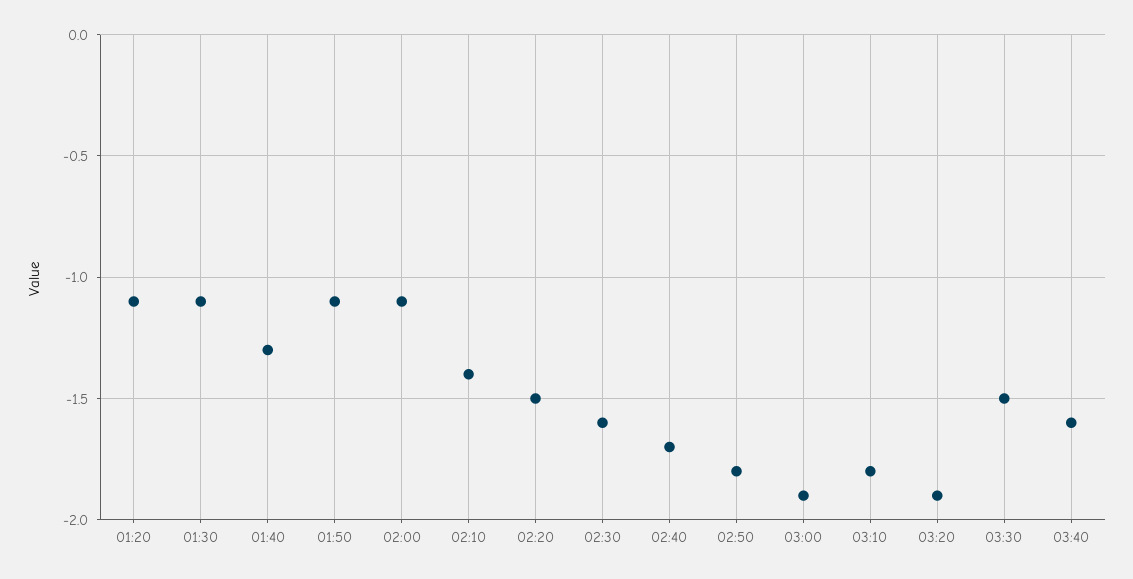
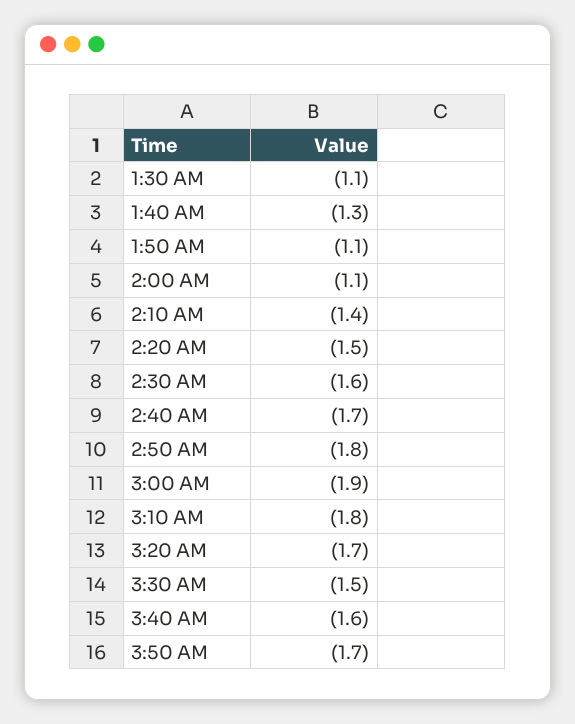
01:20: -1.1 -> none
03:20: -1.9 -> -1.7
3:50 AM: none -> -1.7

